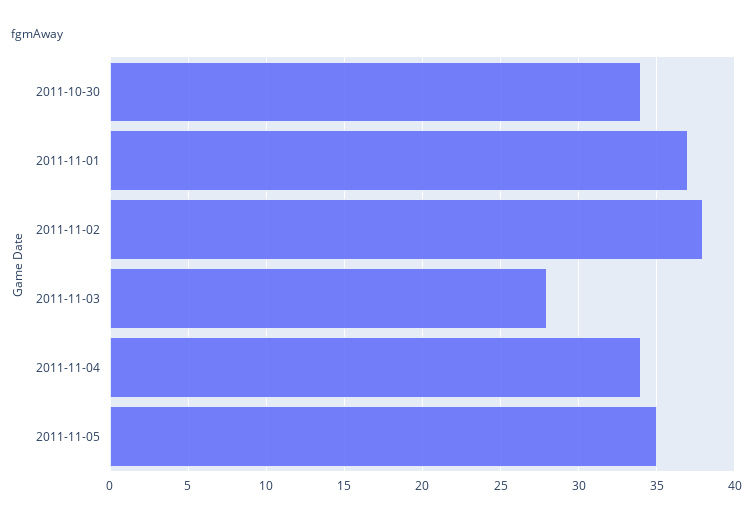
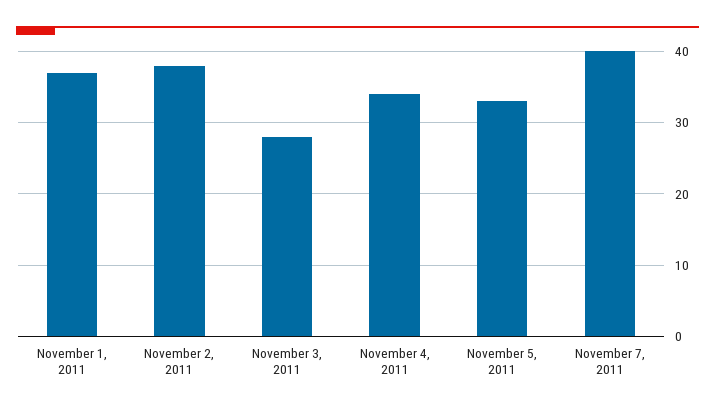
2011-10-30: 34 -> none
2011-11-05: 35 -> 33
November 7, 2011: none -> 40

